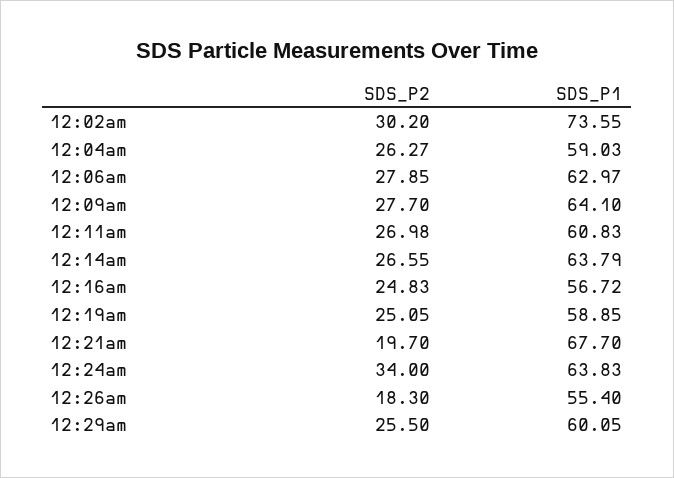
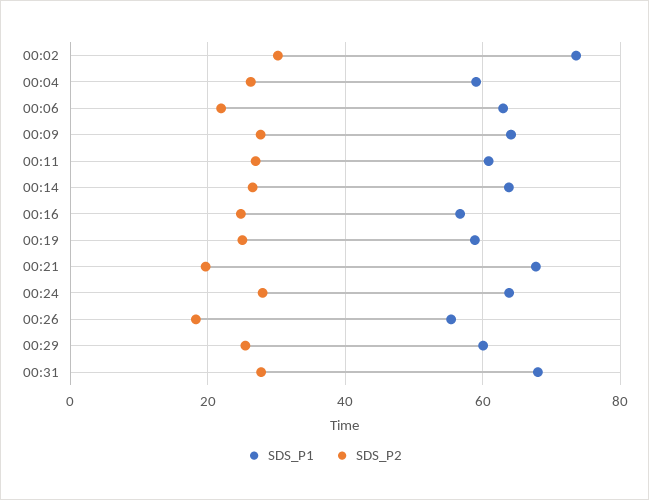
SDS_P2, 12:06am: 27.85 -> 22
SDS_P2, 12:24am: 34 -> 28
SDS_P1, 00:31: none -> 68
SDS_P2, 00:31: none -> 28

